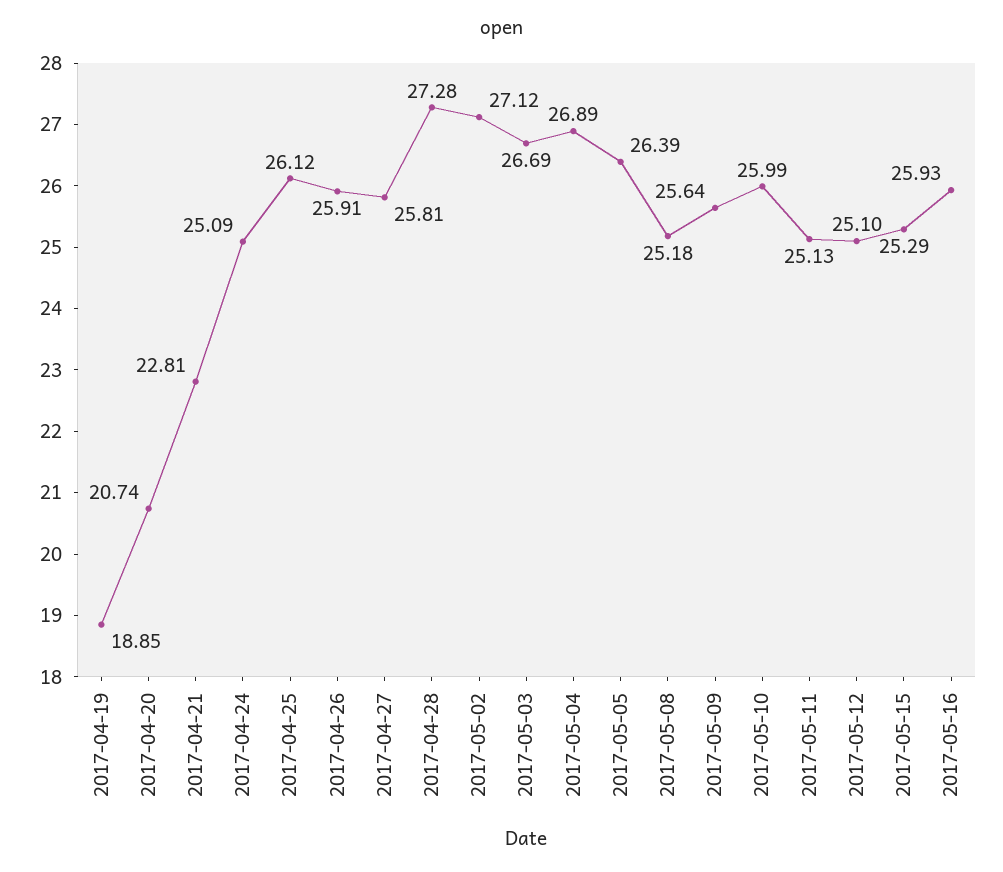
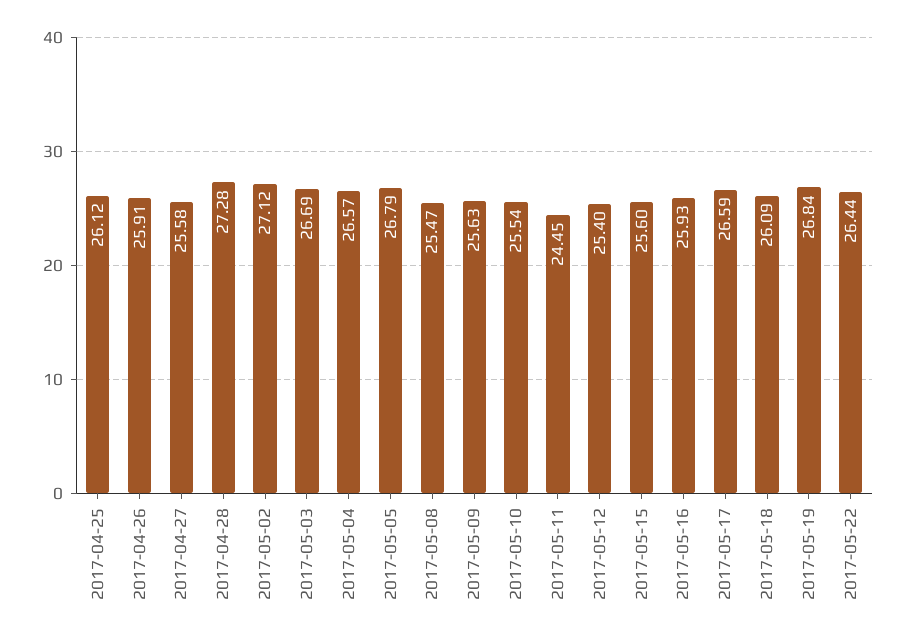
2017-04-19: 18.85 -> none
2017-04-20: 20.74 -> none
2017-04-21: 22.81 -> none
2017-04-24: 25.09 -> none
2017-04-27: 25.81 -> 25.58
2017-05-04: 26.89 -> 26.57
2017-05-05: 26.39 -> 26.79
2017-05-08: 25.18 -> 25.47
2017-05-09: 25.64 -> 25.63
2017-05-10: 25.99 -> 25.54
2017-05-11: 25.13 -> 24.45
2017-05-12: 25.1 -> 25.4
2017-05-15: 25.29 -> 25.6
2017-05-17: none -> 26.59
2017-05-18: none -> 26.09
2017-05-19: none -> 26.84
2017-05-22: none -> 26.44

